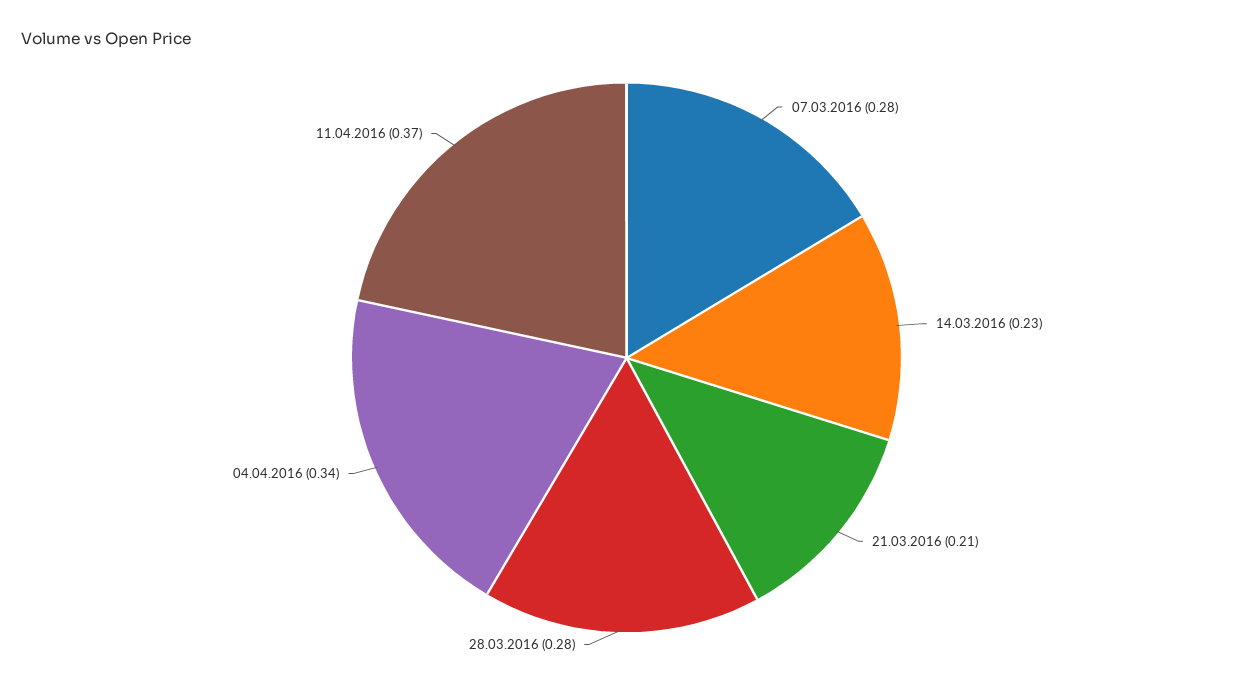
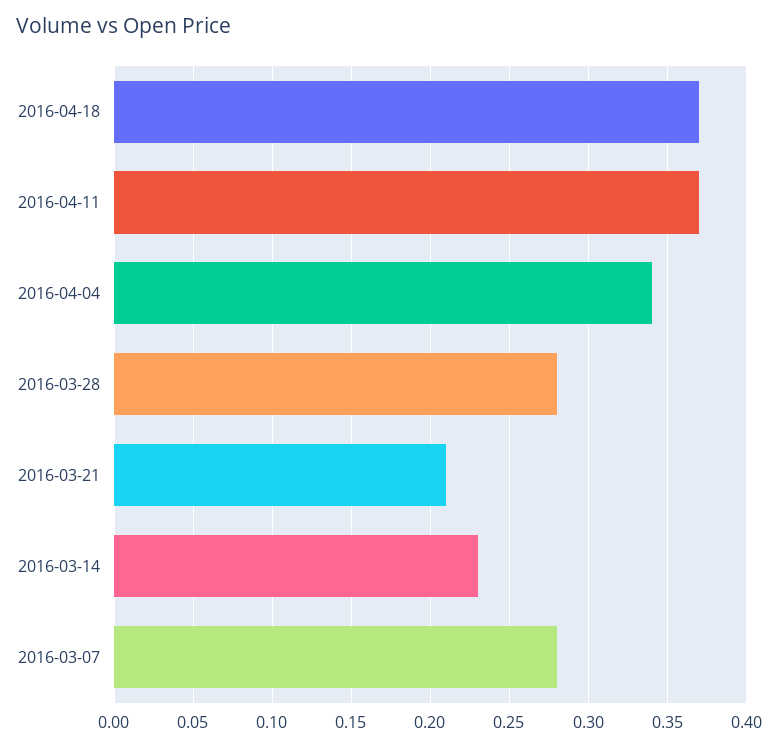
2016-04-18: none -> 0.37

